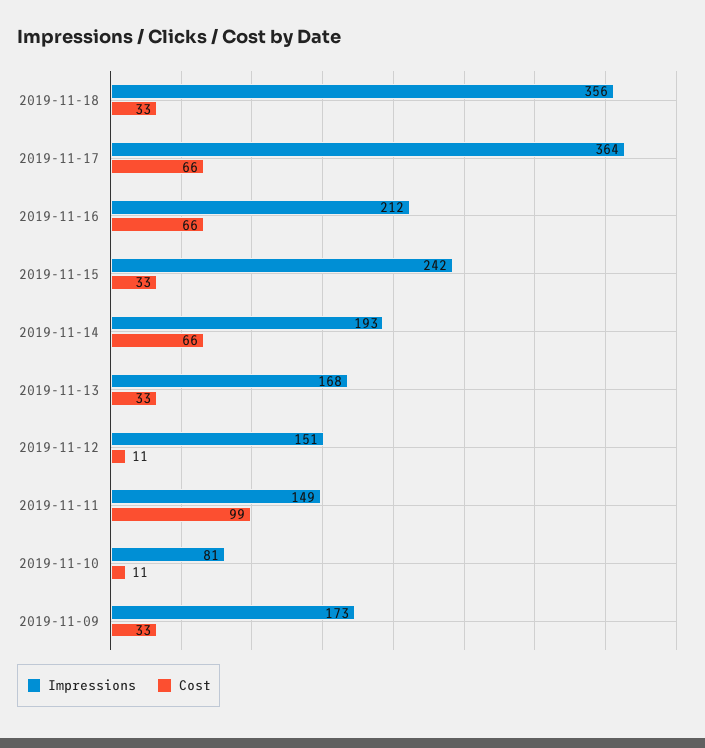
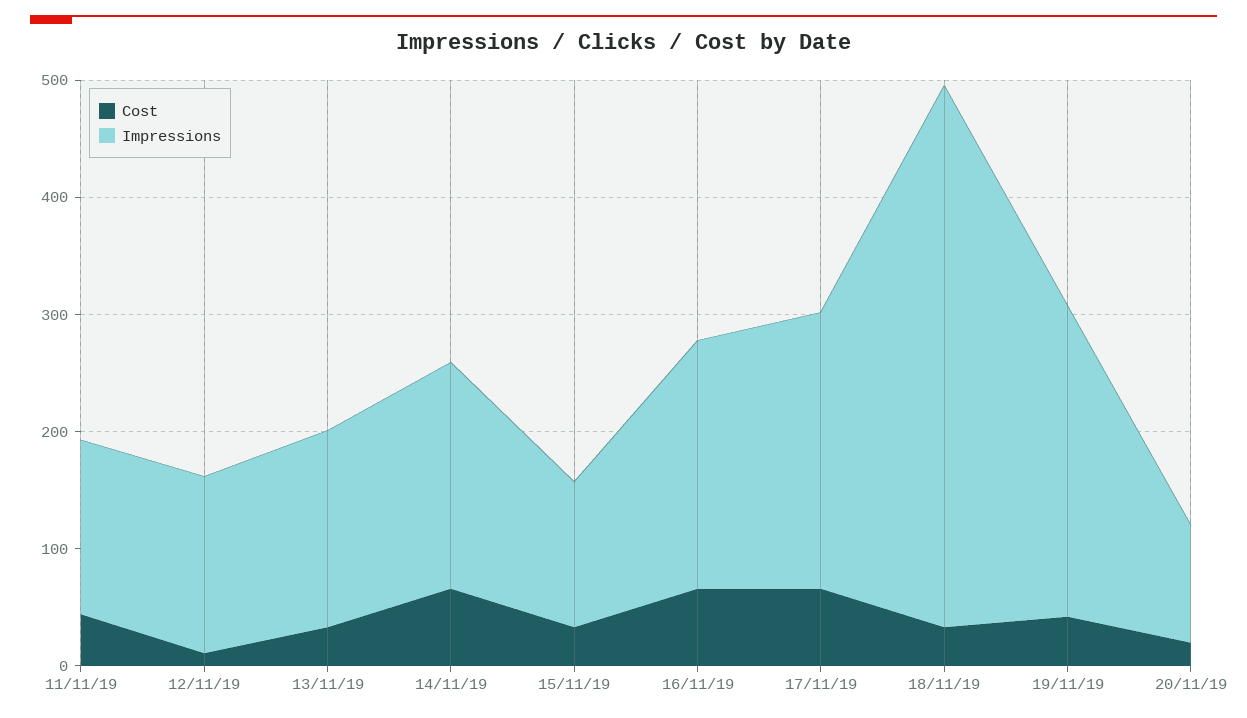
Impressions, 2019-11-18: 356 -> 460
Impressions, 2019-11-17: 364 -> 240
Impressions, 2019-11-15: 242 -> 120
Cost, 2019-11-11: 99 -> 40
Impressions, 2019-11-10: 81 -> none
Cost, 2019-11-10: 11 -> none
Impressions, 2019-11-09: 173 -> none
Cost, 2019-11-09: 33 -> none
Cost, 19/11/19: none -> 40
Impressions, 19/11/19: none -> 260
Cost, 20/11/19: none -> 20
Impressions, 20/11/19: none -> 100

